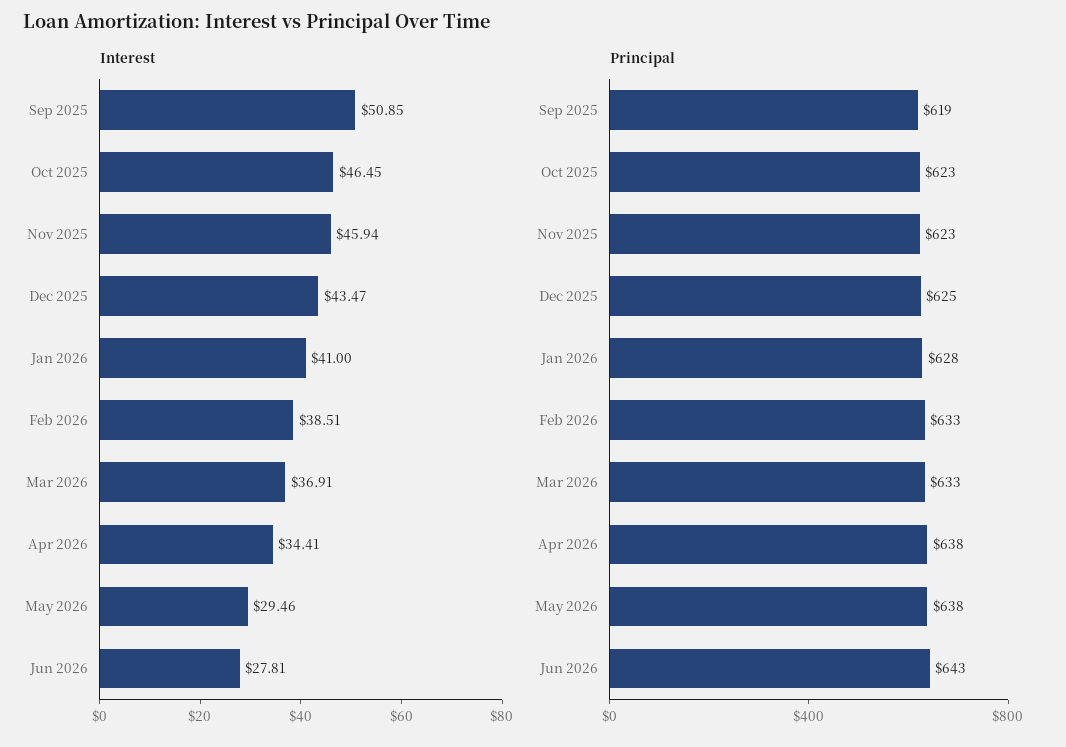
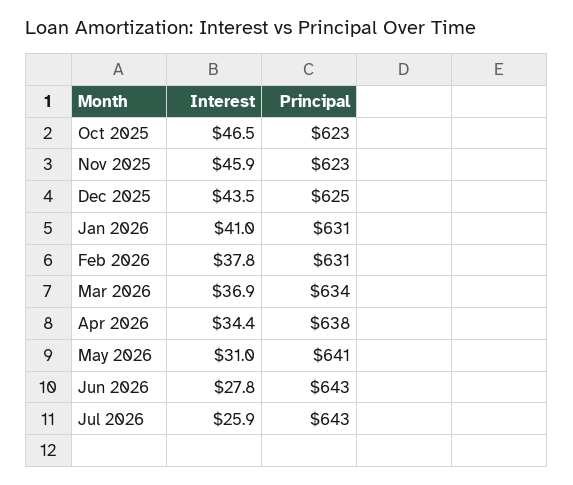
Interest, Sep 2025: 50.85 -> none
Interest, Feb 2026: 38.51 -> 37.8
Interest, May 2026: 29.46 -> 31
Principal, Sep 2025: 619 -> none
Principal, Jan 2026: 628 -> 631
Principal, Feb 2026: 633 -> 631
Principal, Mar 2026: 633 -> 634
Principal, May 2026: 638 -> 641
Interest, Jul 2026: none -> 25.9
Principal, Jul 2026: none -> 643

